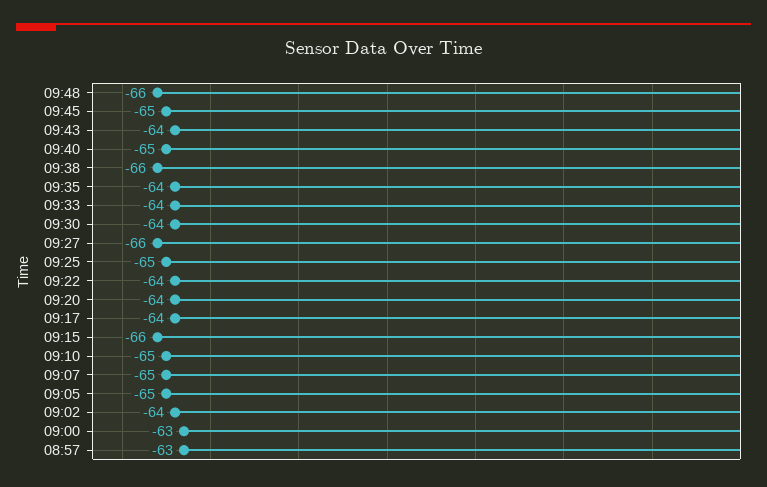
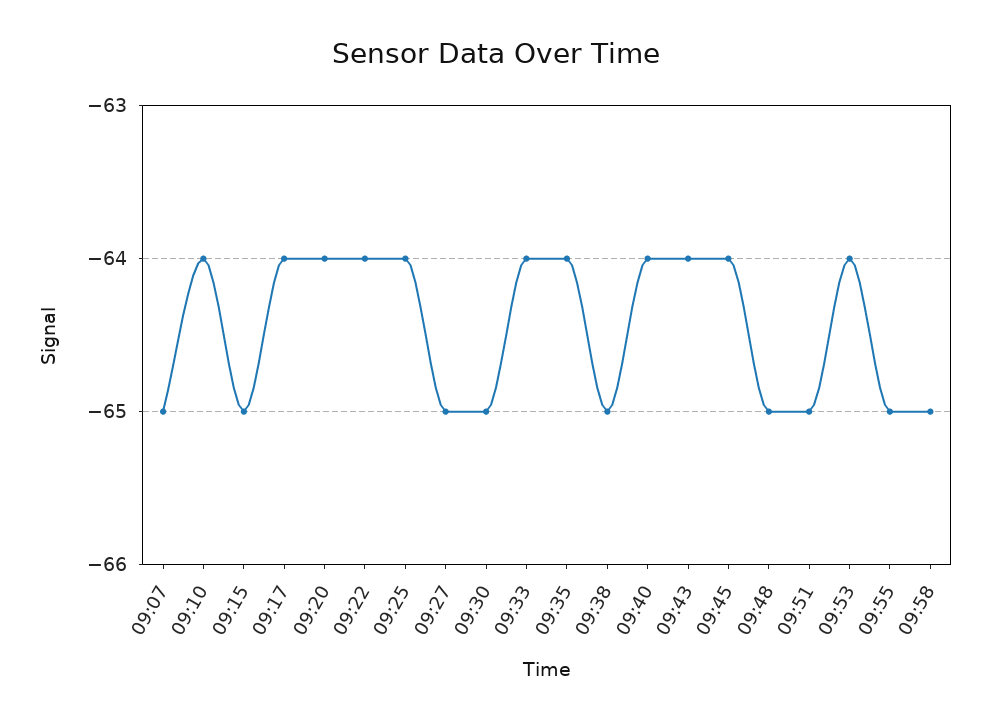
09:48: -66 -> -65
09:45: -65 -> -64
09:40: -65 -> -64
09:38: -66 -> -65
09:30: -64 -> -65
09:27: -66 -> -65
09:25: -65 -> -64
09:15: -66 -> -65
09:10: -65 -> -64
09:05: -65 -> none
09:02: -64 -> none
09:00: -63 -> none
08:57: -63 -> none
09:51: none -> -65
09:53: none -> -64
09:55: none -> -65
09:58: none -> -65

